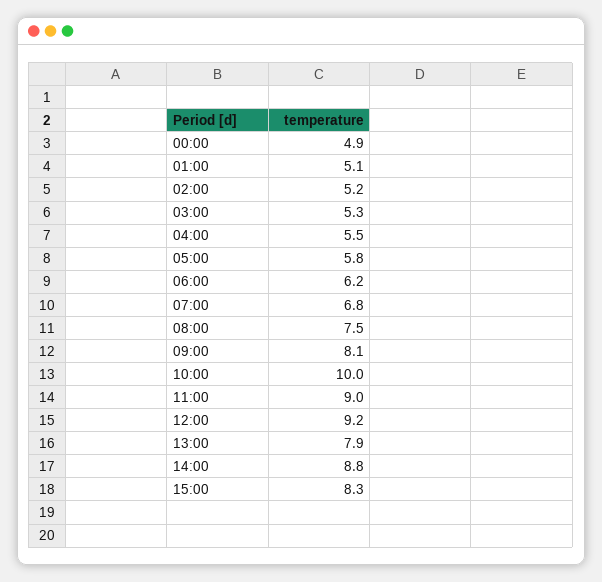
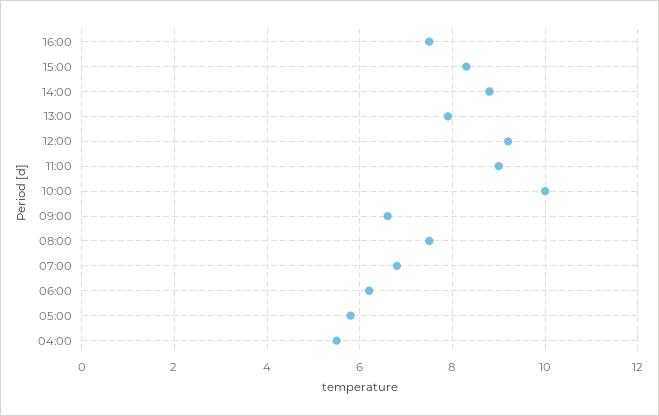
00:00: 4.9 -> none
01:00: 5.1 -> none
02:00: 5.2 -> none
03:00: 5.3 -> none
09:00: 8.1 -> 6.5
16:00: none -> 7.5

